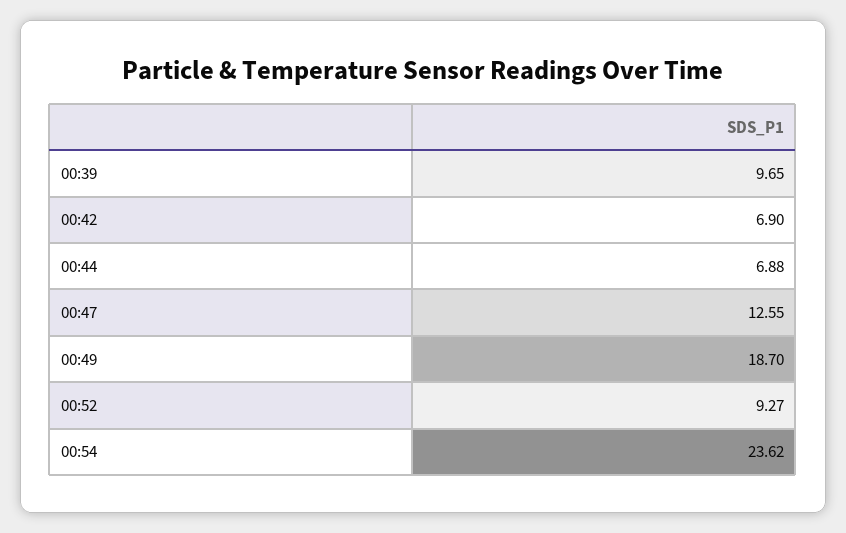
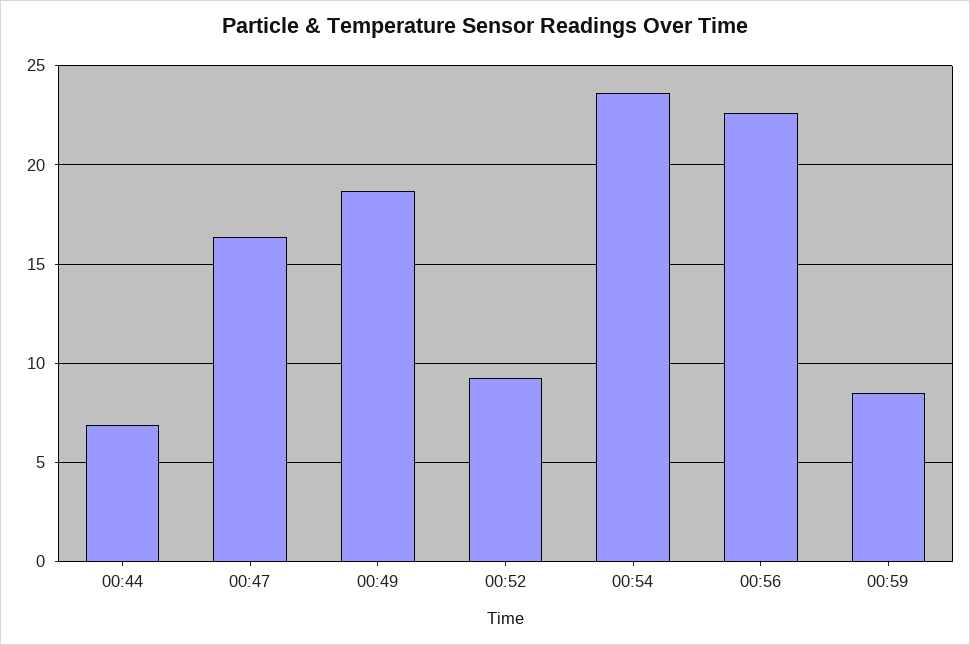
00:39: 9.65 -> none
00:42: 6.9 -> none
00:47: 12.55 -> 16.5
00:56: none -> 22.5
00:59: none -> 8.5

